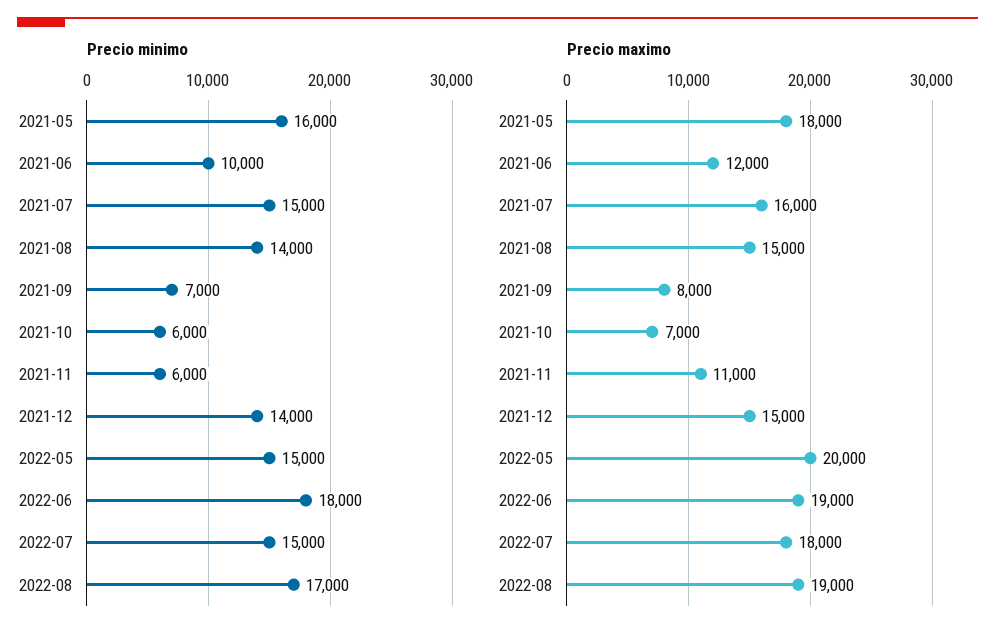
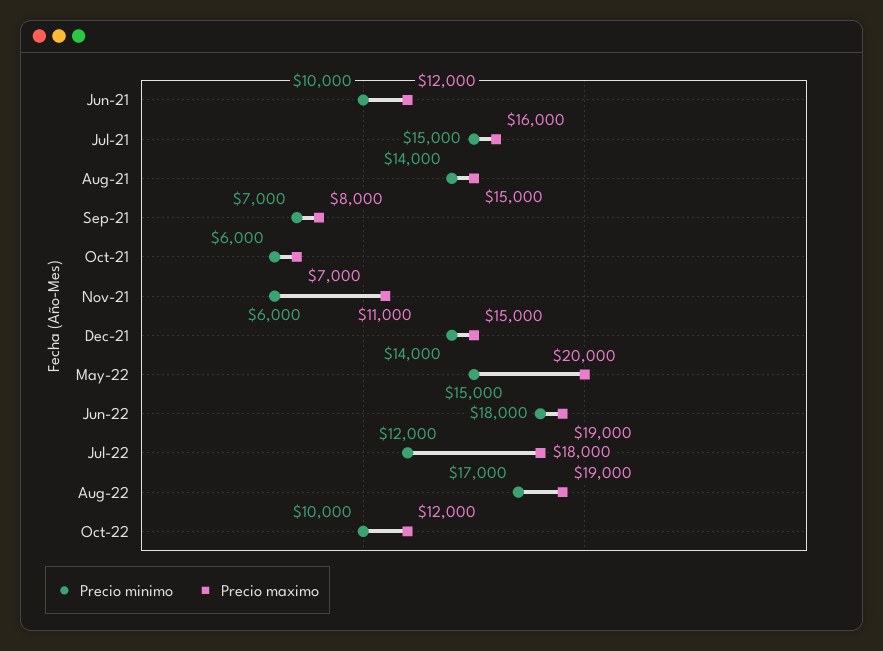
Precio minimo, 2021-05: 16000 -> none
Precio minimo, 2022-07: 15000 -> 12000
Precio maximo, 2021-05: 18000 -> none
Precio minimo, Oct-22: none -> 10000
Precio maximo, Oct-22: none -> 12000

